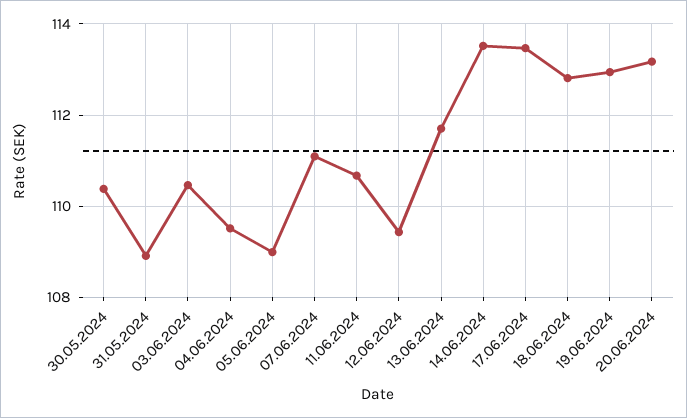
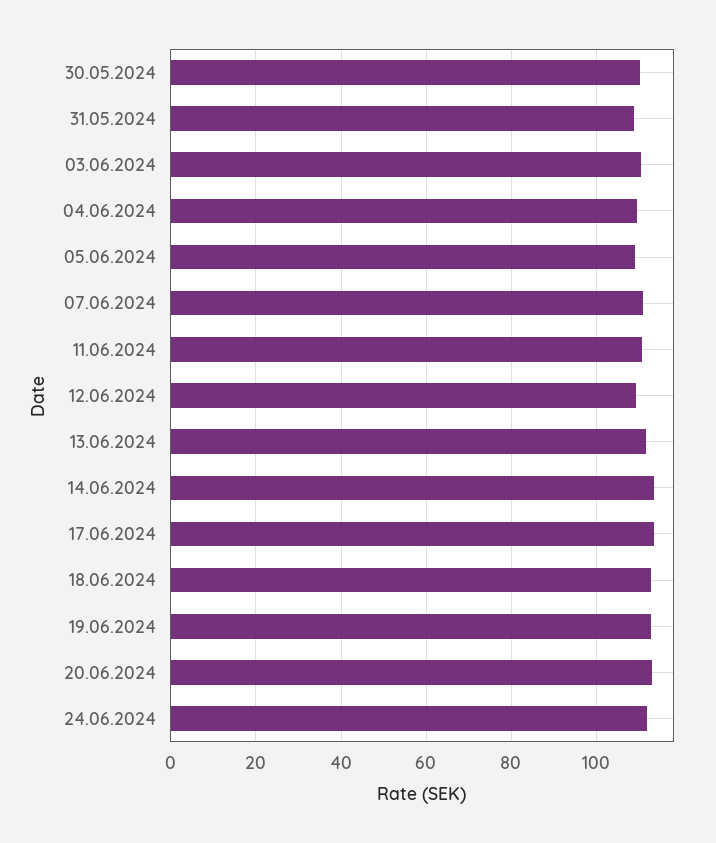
24.06.2024: none -> 112

